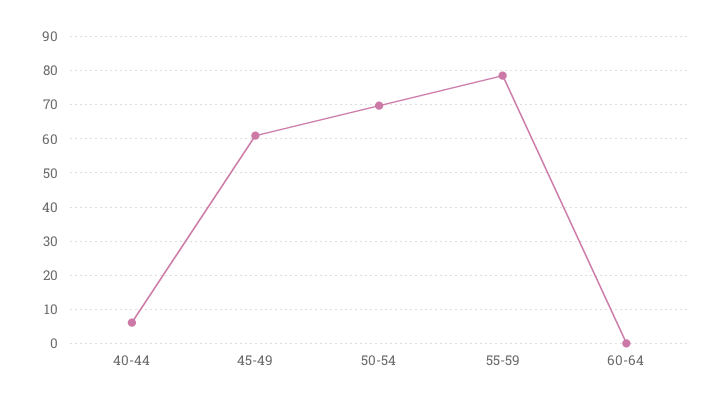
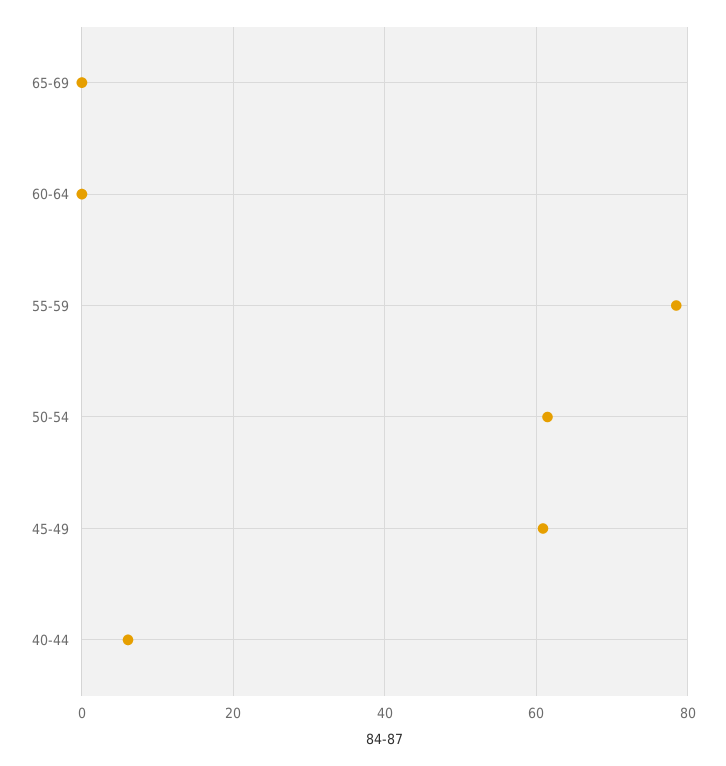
50-54: 70 -> 62
65-69: none -> 0

